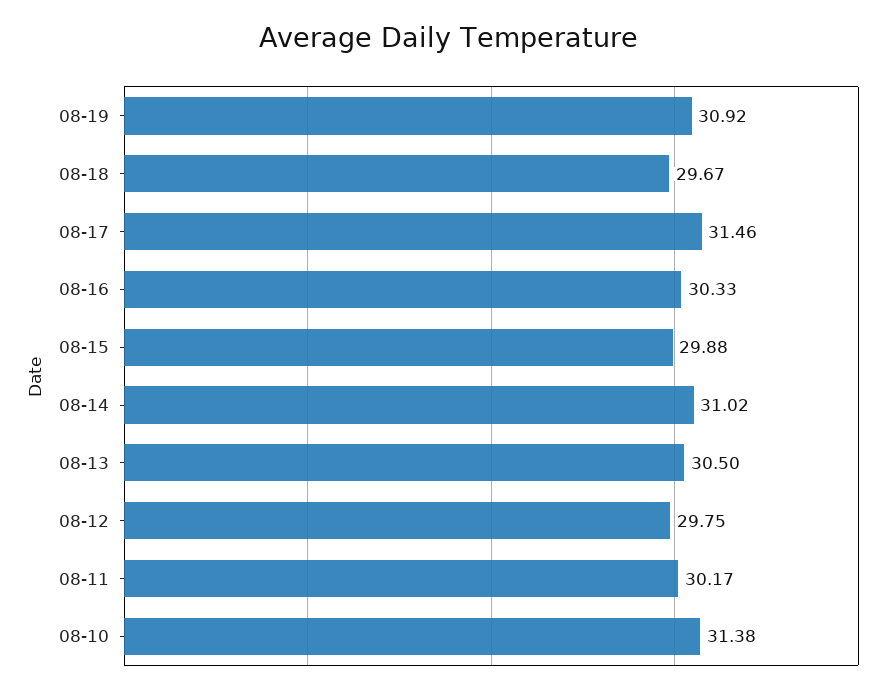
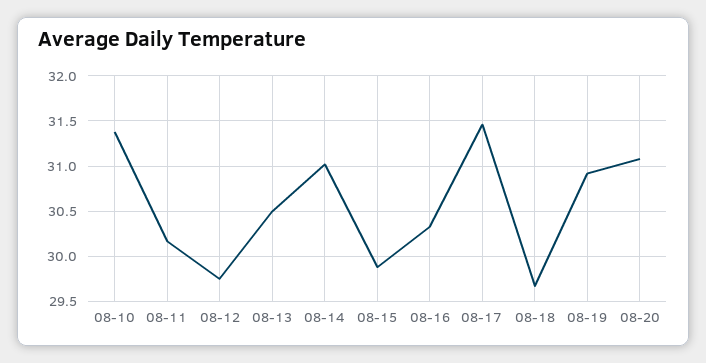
08-20: none -> 31.1

